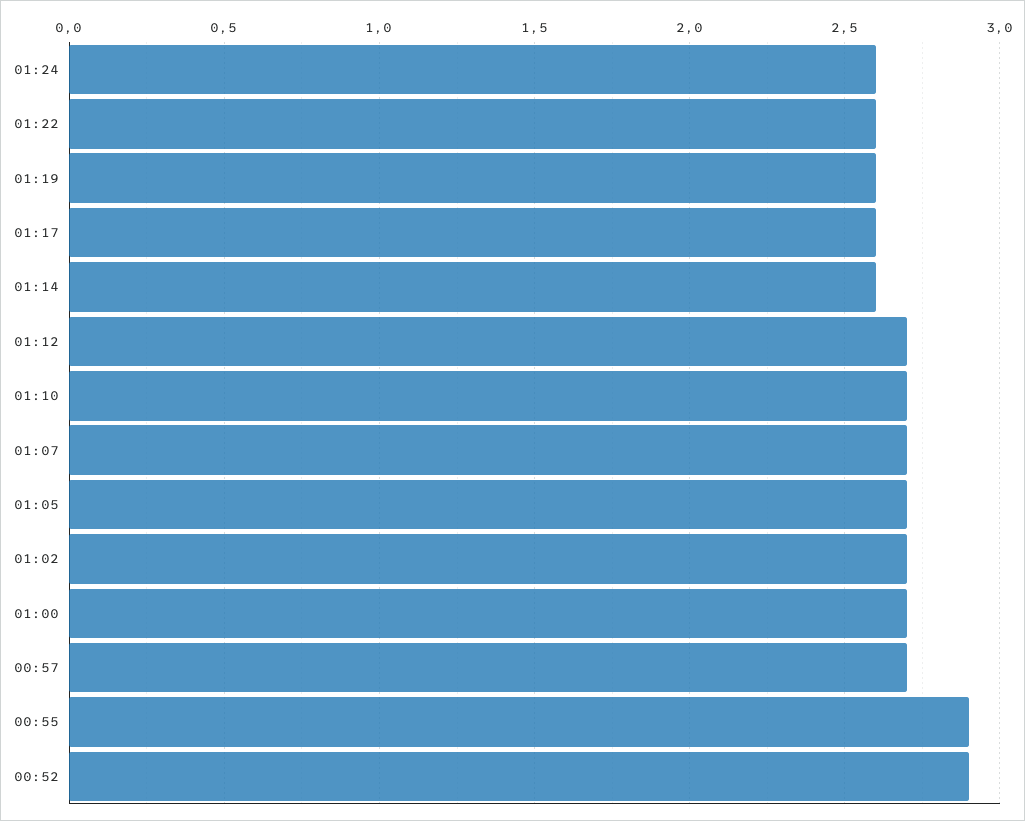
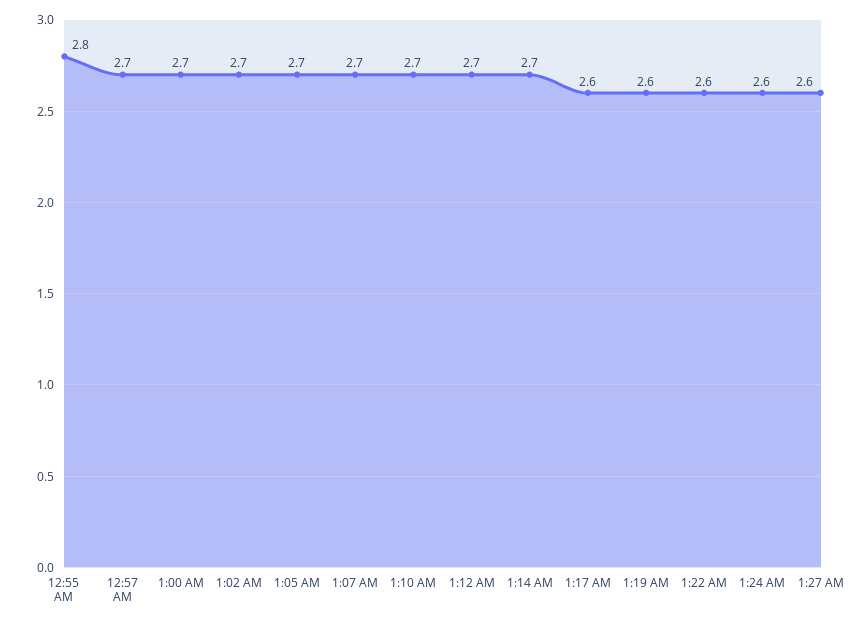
01:14: 2.6 -> 2.7
00:55: 2.9 -> 2.8
00:52: 2.9 -> none
1:27 AM: none -> 2.6

